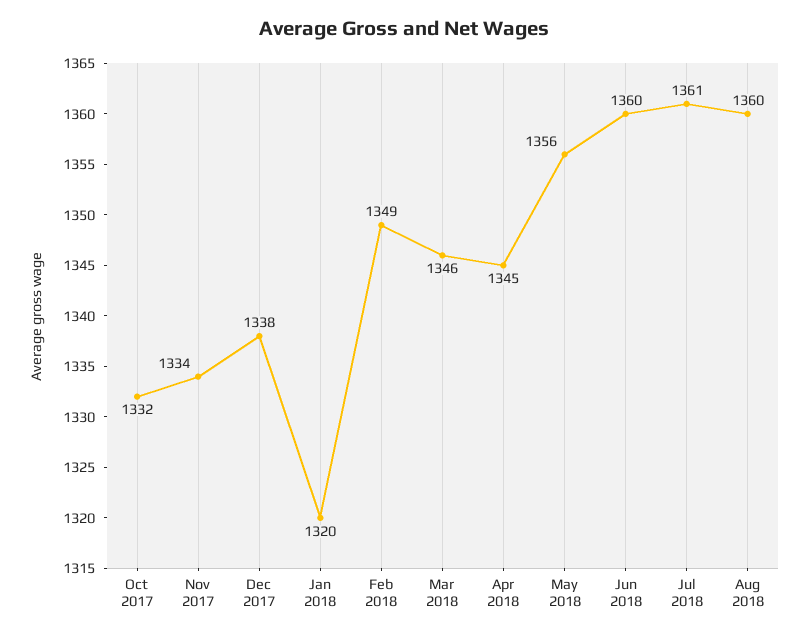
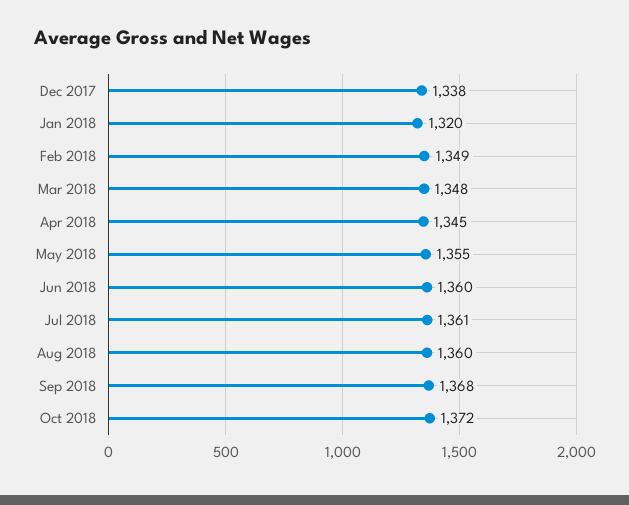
Oct 2017: 1332 -> none
Nov 2017: 1334 -> none
Mar 2018: 1346 -> 1348
May 2018: 1356 -> 1355
Sep 2018: none -> 1368
Oct 2018: none -> 1372

